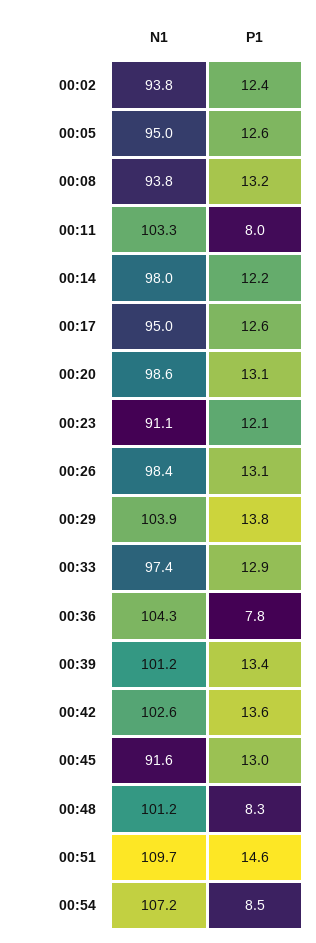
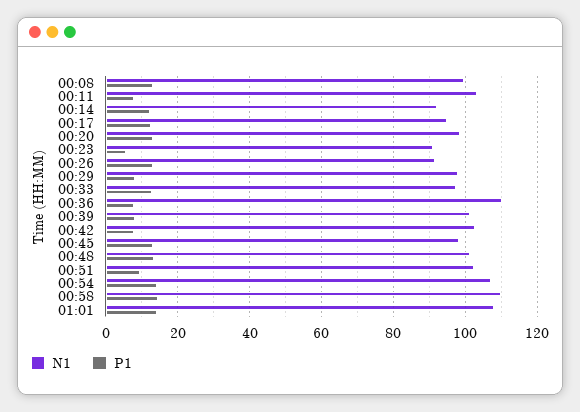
N1, 00:02: 93.8 -> none
P1, 00:02: 12.4 -> none
N1, 00:05: 95 -> none
P1, 00:05: 12.6 -> none
N1, 00:08: 93.8 -> 100
N1, 00:14: 98 -> 92
P1, 00:23: 12.1 -> 6
N1, 00:26: 98.4 -> 92
N1, 00:29: 103.9 -> 98
P1, 00:29: 13.8 -> 8
N1, 00:36: 104.3 -> 110
P1, 00:39: 13.4 -> 8
P1, 00:42: 13.6 -> 8
N1, 00:45: 91.6 -> 98
P1, 00:48: 8.3 -> 14
N1, 00:51: 109.7 -> 102
P1, 00:51: 14.6 -> 10
P1, 00:54: 8.5 -> 14
N1, 00:58: none -> 110
P1, 00:58: none -> 14
N1, 01:01: none -> 108
P1, 01:01: none -> 14

